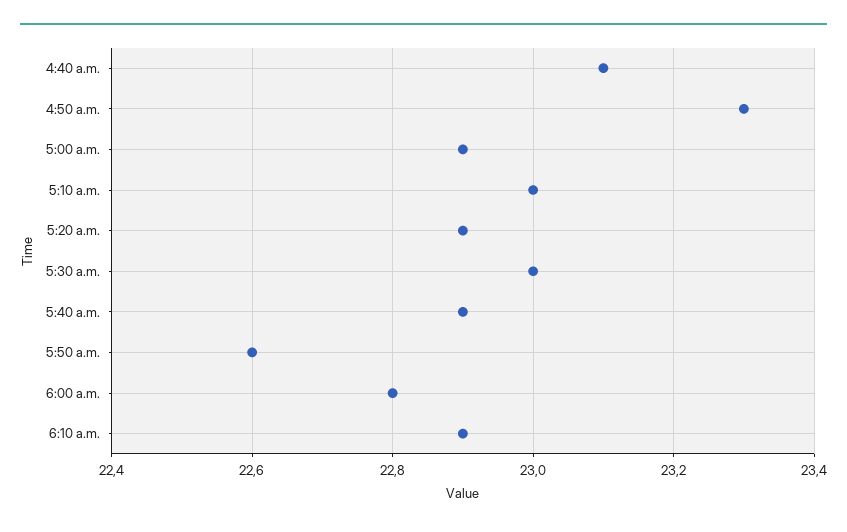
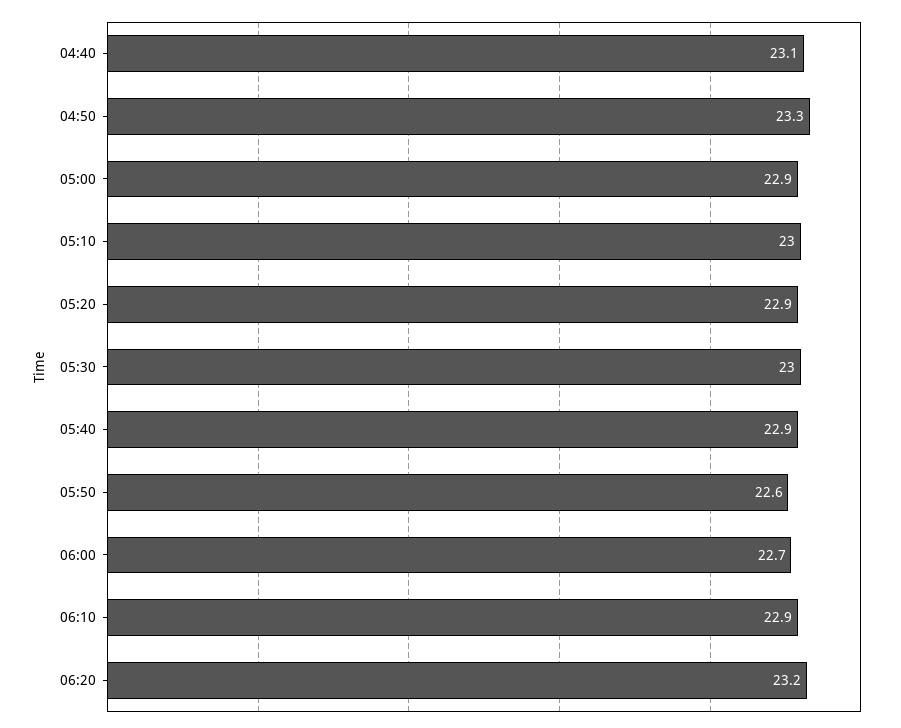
6:00 a.m.: 22.8 -> 22.7
06:20: none -> 23.2

